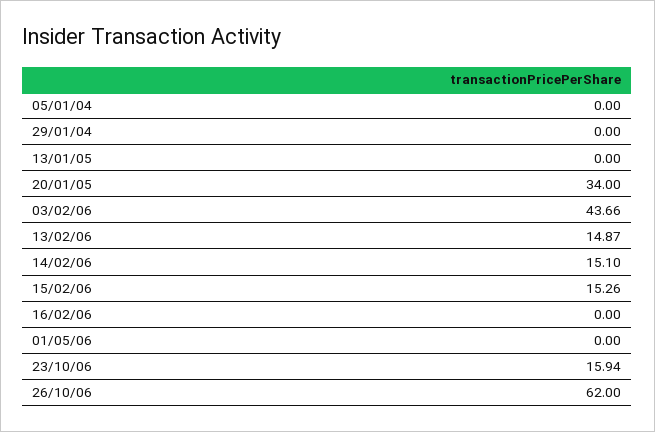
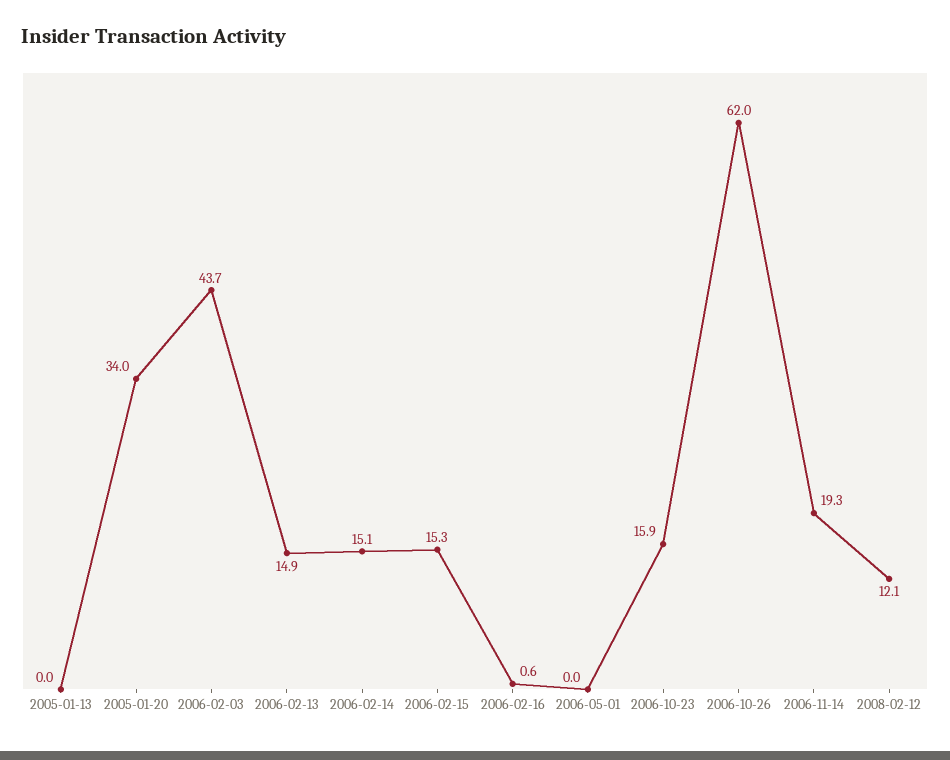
05/01/04: 0 -> none
29/01/04: 0 -> none
16/02/06: 0 -> 0.6
2006-11-14: none -> 19.3
2008-02-12: none -> 12.1

